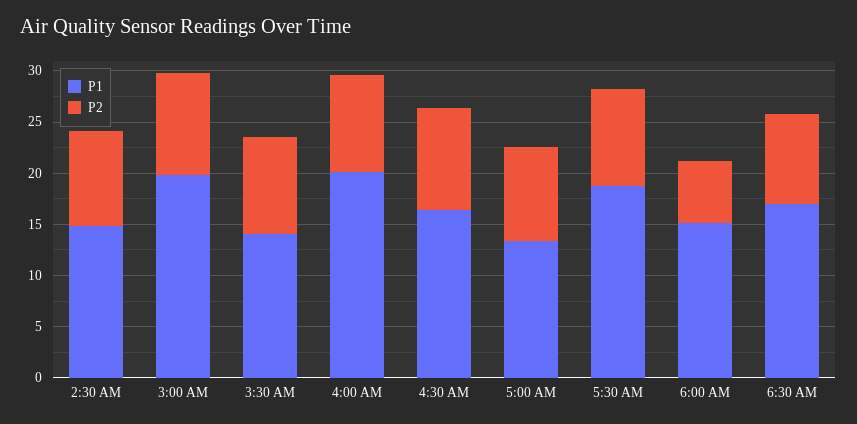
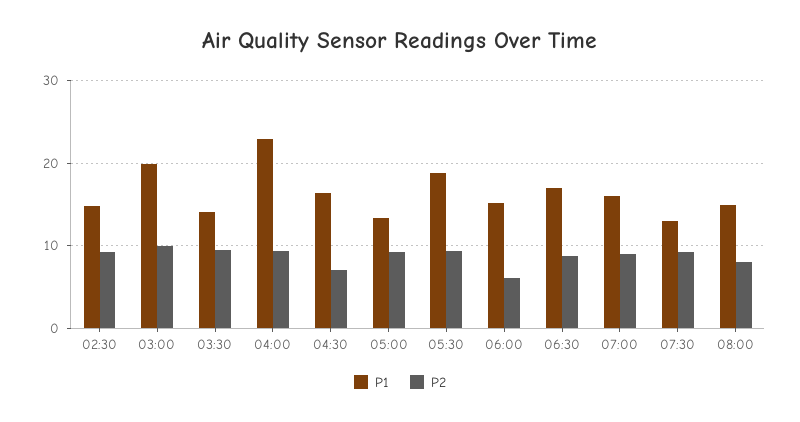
P1, 4:00 AM: 20 -> 23
P2, 4:30 AM: 10 -> 7
P1, 07:00: none -> 16
P2, 07:00: none -> 9
P1, 07:30: none -> 13
P2, 07:30: none -> 9
P1, 08:00: none -> 15
P2, 08:00: none -> 8

